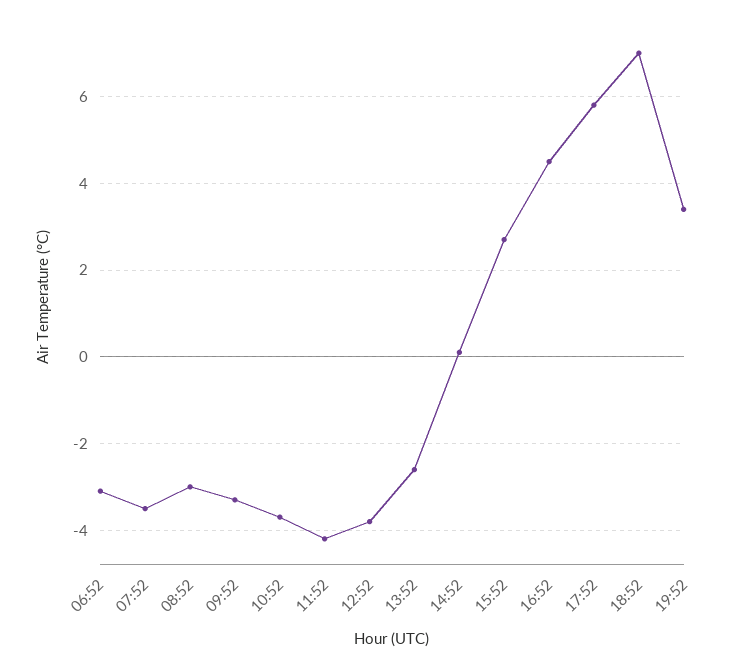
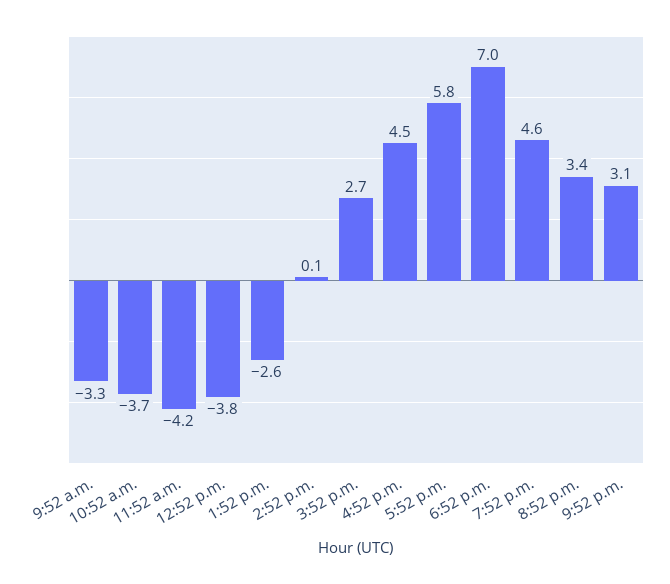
06:52: -3 -> none
07:52: -3.5 -> none
08:52: -3 -> none
19:52: 3.5 -> 4.6
8:52 p.m.: none -> 3.4
9:52 p.m.: none -> 3.1

